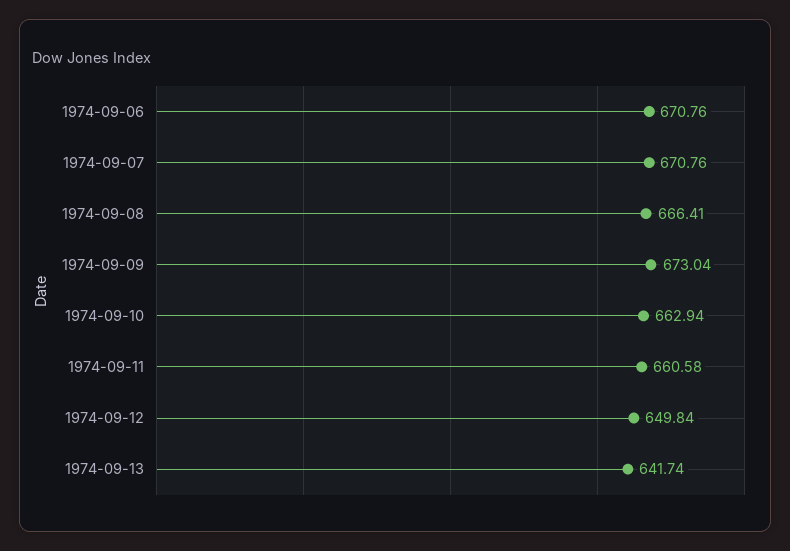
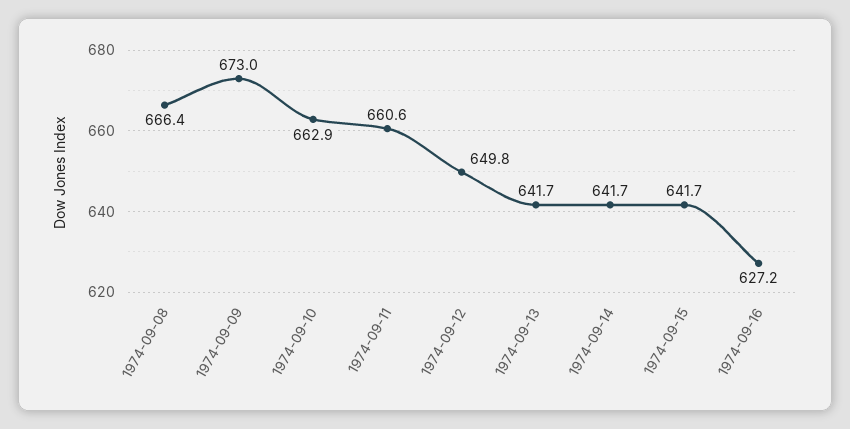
1974-09-06: 670.76 -> none
1974-09-07: 670.76 -> none
1974-09-14: none -> 641.7
1974-09-15: none -> 641.7
1974-09-16: none -> 627.2

